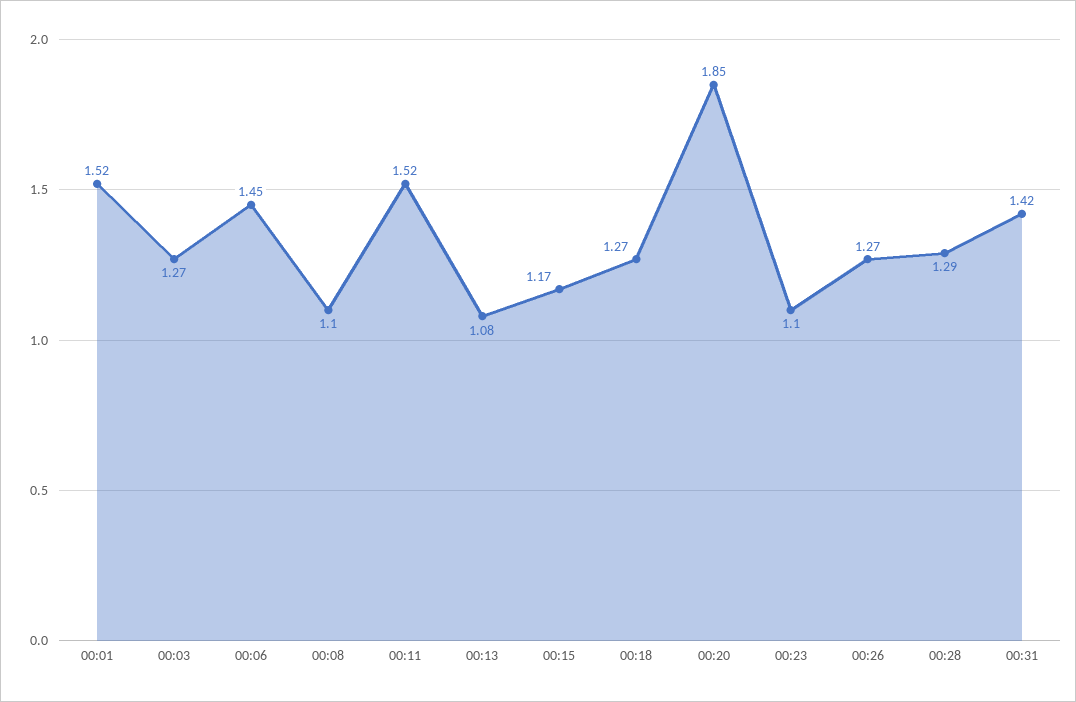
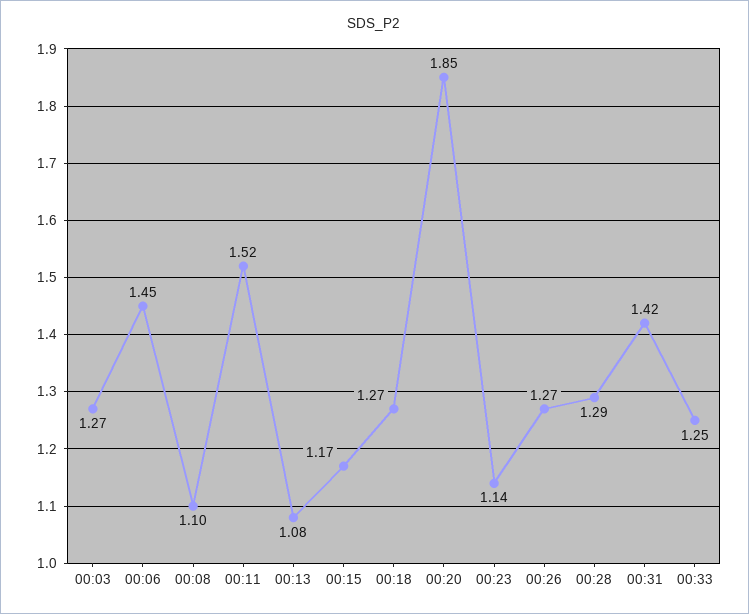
00:01: 1.52 -> none
00:23: 1.1 -> 1.14
00:33: none -> 1.25

